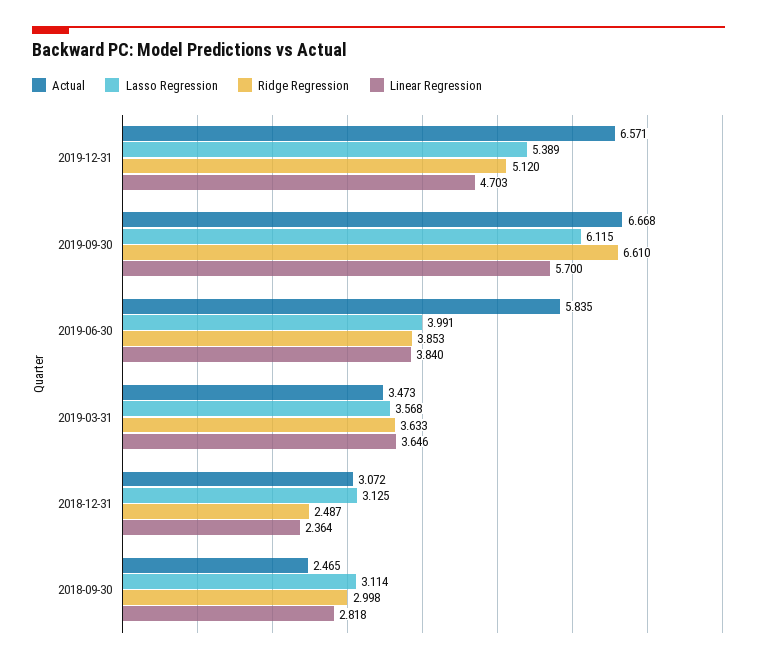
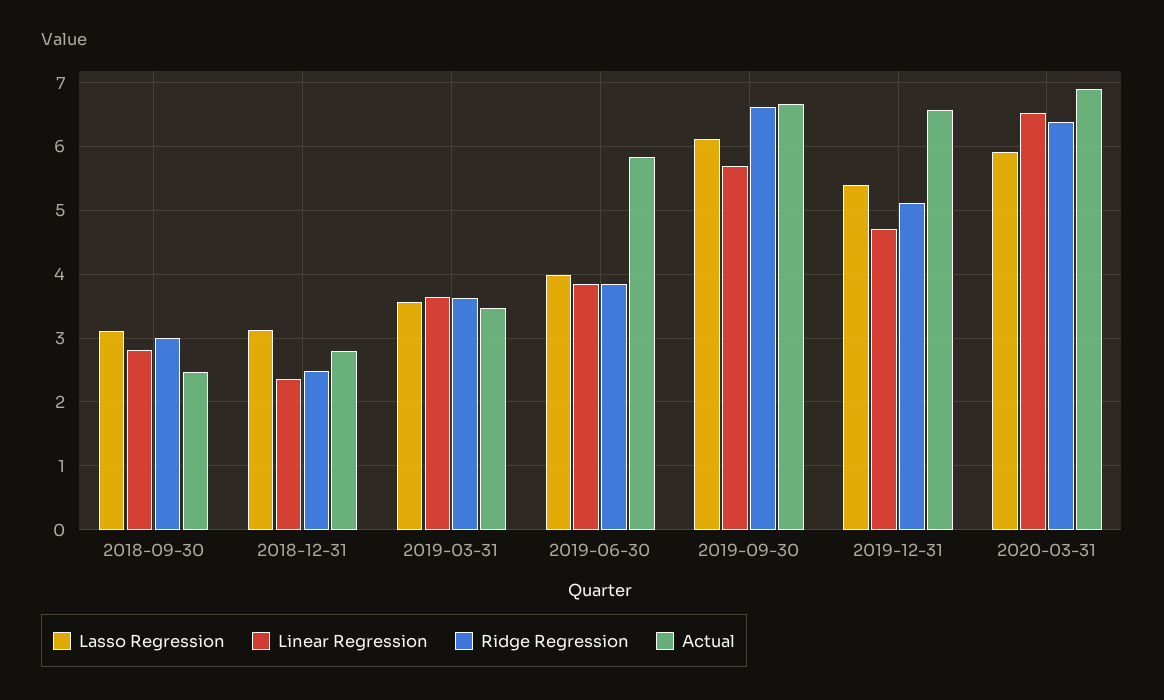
Actual, 2018-12-31: 3.072 -> 2.8
Lasso Regression, 2020-03-31: none -> 5.9
Linear Regression, 2020-03-31: none -> 6.5
Ridge Regression, 2020-03-31: none -> 6.4
Actual, 2020-03-31: none -> 6.9

